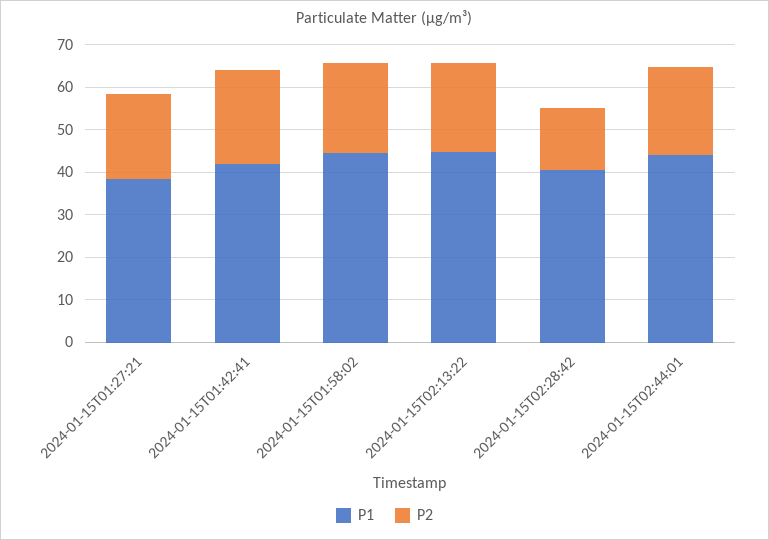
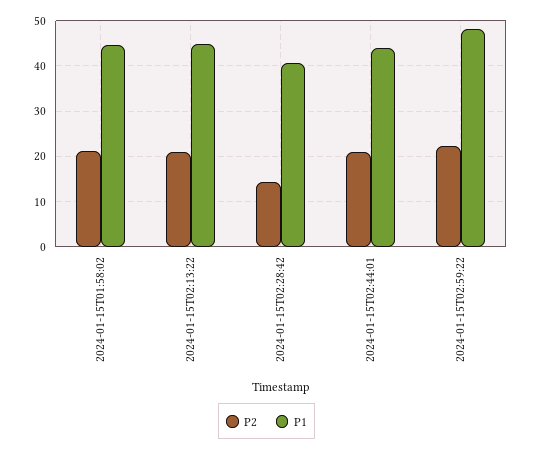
P1, 2024-01-15T01:27:21: 38 -> none
P2, 2024-01-15T01:27:21: 20 -> none
P1, 2024-01-15T01:42:41: 42 -> none
P2, 2024-01-15T01:42:41: 22 -> none
P2, 2024-01-15T02:59:22: none -> 22
P1, 2024-01-15T02:59:22: none -> 48

